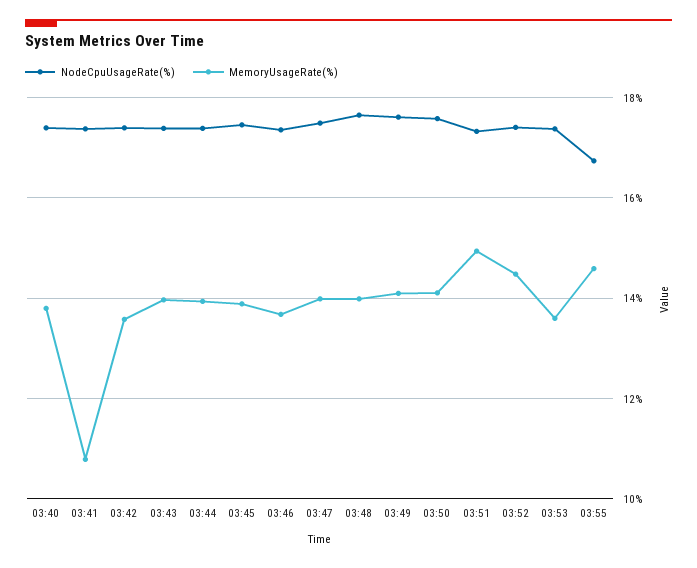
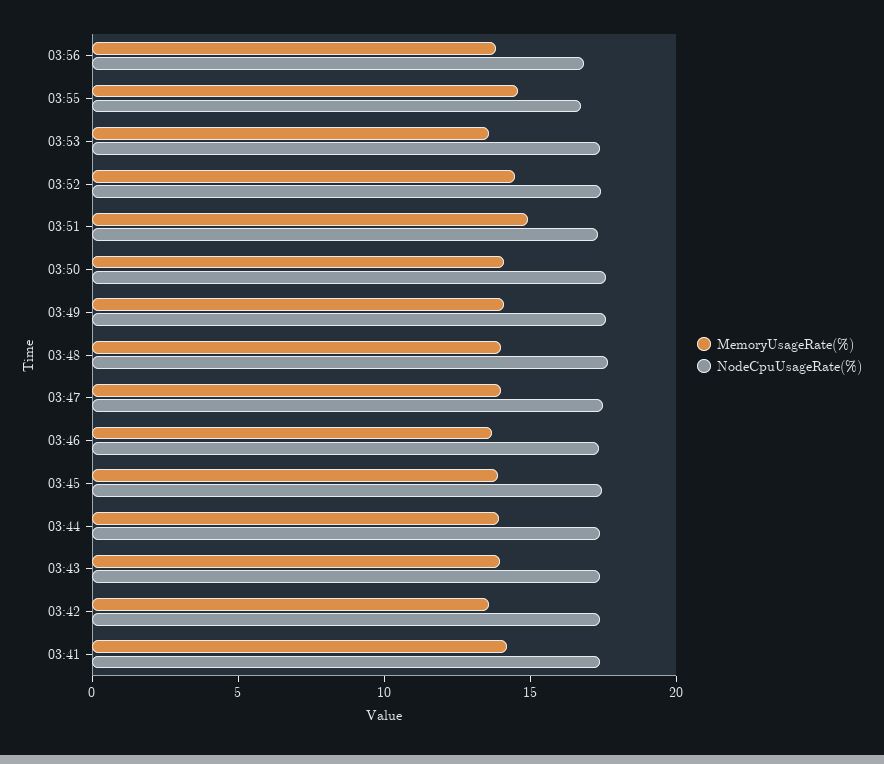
NodeCpuUsageRate(%), 03:40: 17.4 -> none
MemoryUsageRate(%), 03:40: 13.8 -> none
MemoryUsageRate(%), 03:41: 10.8 -> 14
MemoryUsageRate(%), 03:56: none -> 14
NodeCpuUsageRate(%), 03:56: none -> 17

